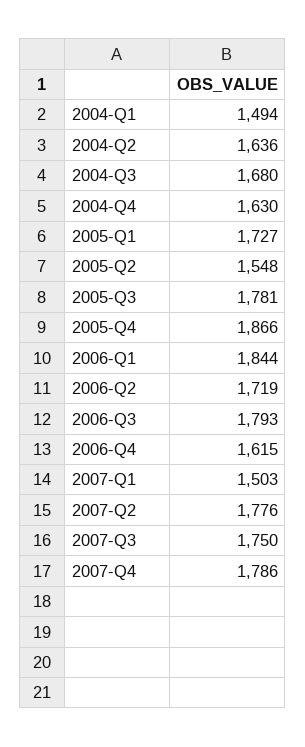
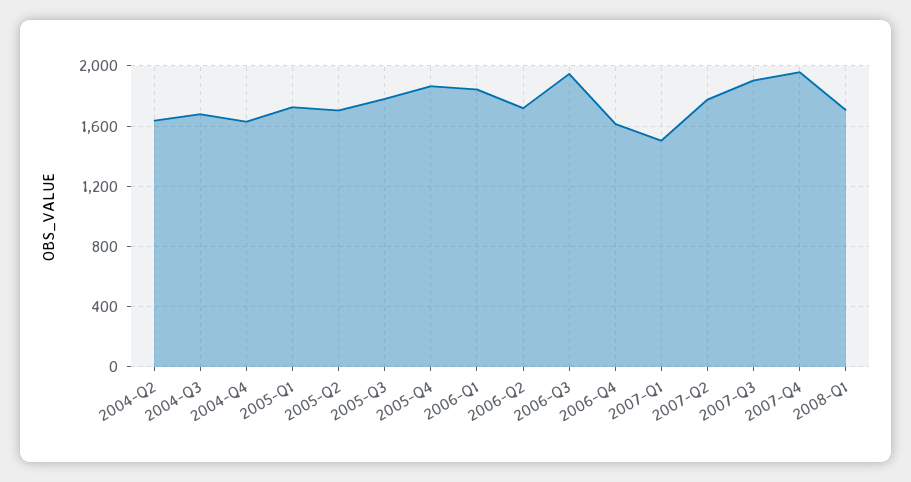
2004-Q1: 1494 -> none
2005-Q2: 1548 -> 1700
2006-Q3: 1793 -> 1950
2007-Q3: 1750 -> 1900
2007-Q4: 1786 -> 1950
2008-Q1: none -> 1700

